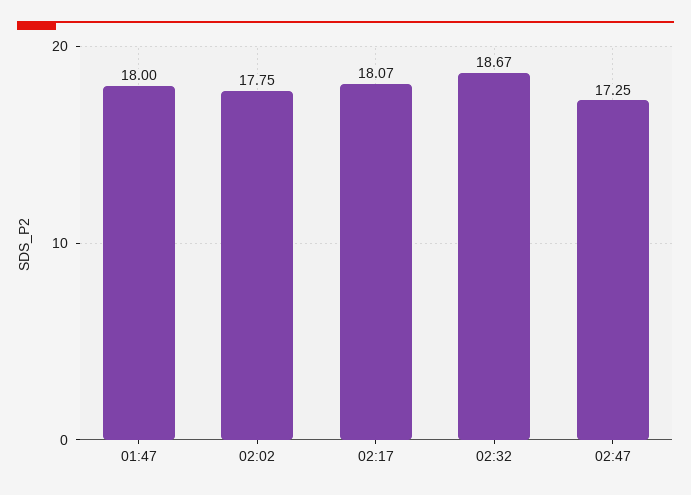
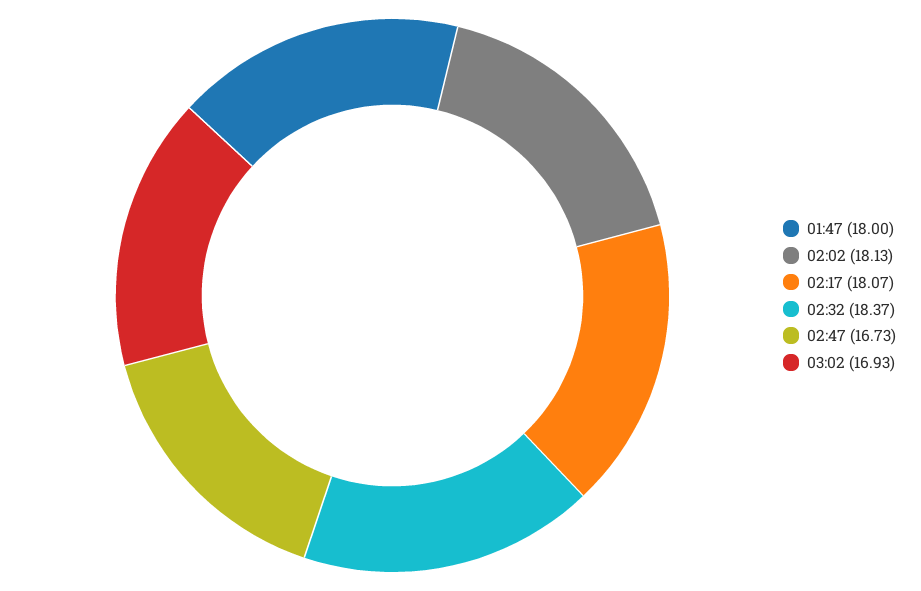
02:02: 17.75 -> 18.13
02:32: 18.67 -> 18.37
02:47: 17.25 -> 16.73
03:02: none -> 16.93

